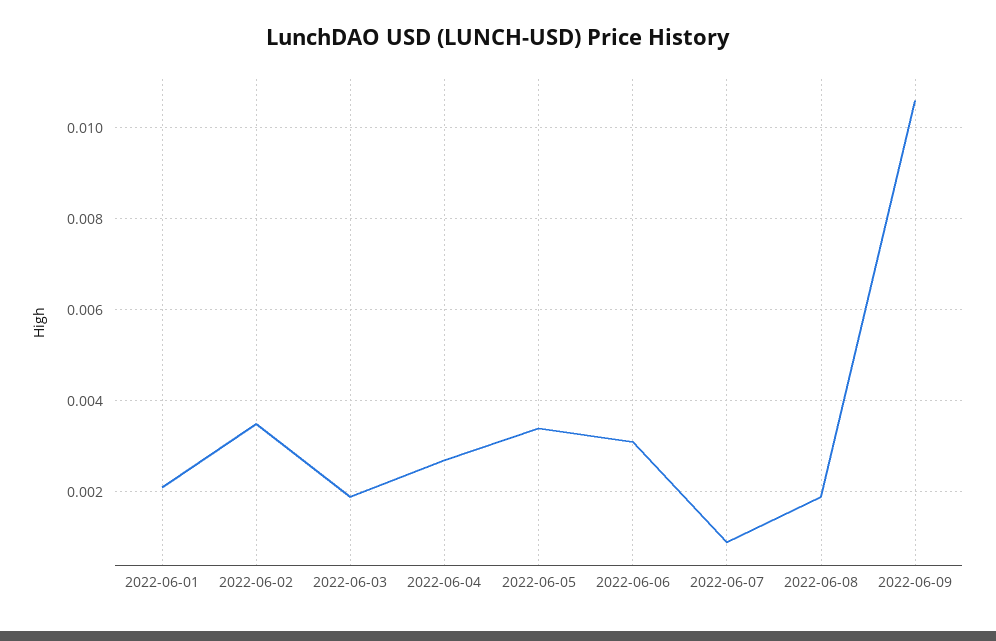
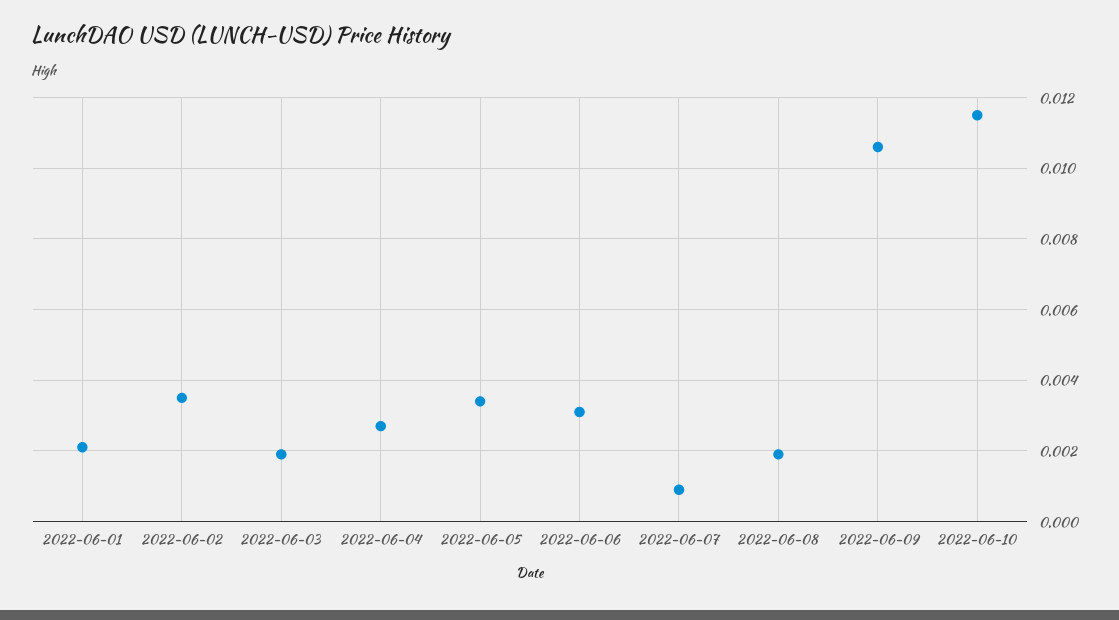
2022-06-10: none -> 0.0115

